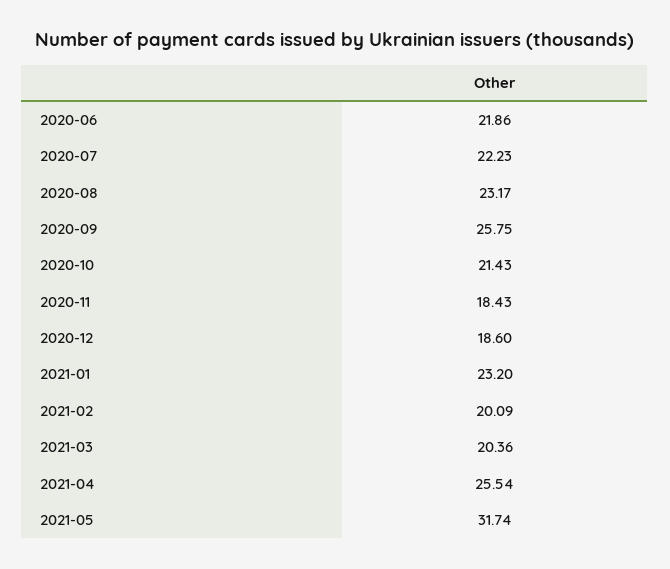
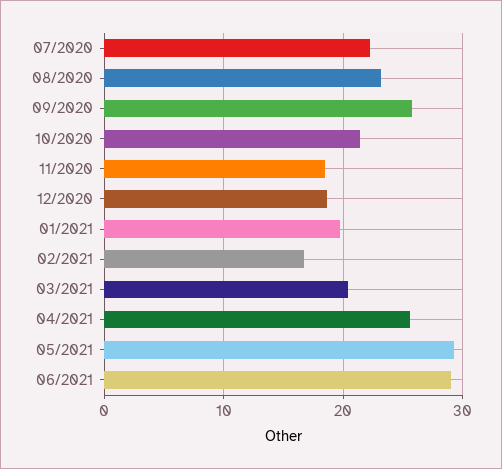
2020-06: 21.86 -> none
2021-01: 23.2 -> 20
2021-02: 20.09 -> 17
2021-05: 31.74 -> 29
06/2021: none -> 29

